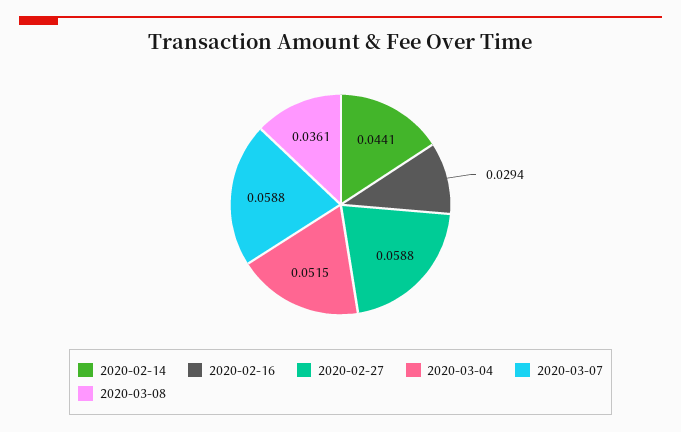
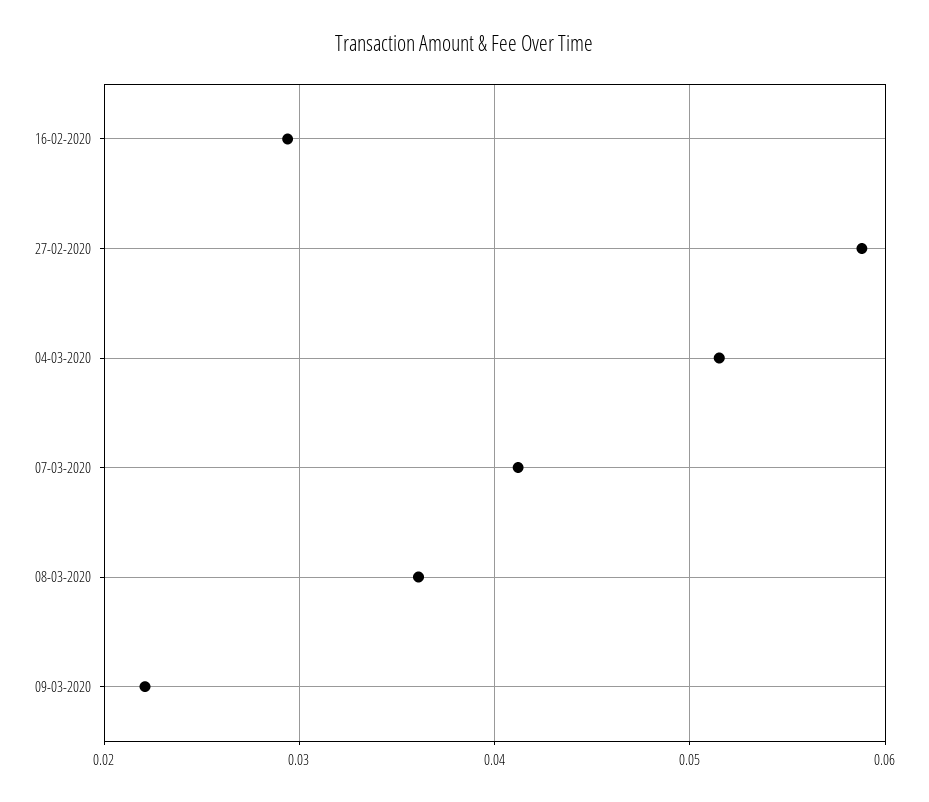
2020-02-14: 0.0441 -> none
2020-03-07: 0.0588 -> 0.041
09-03-2020: none -> 0.022

